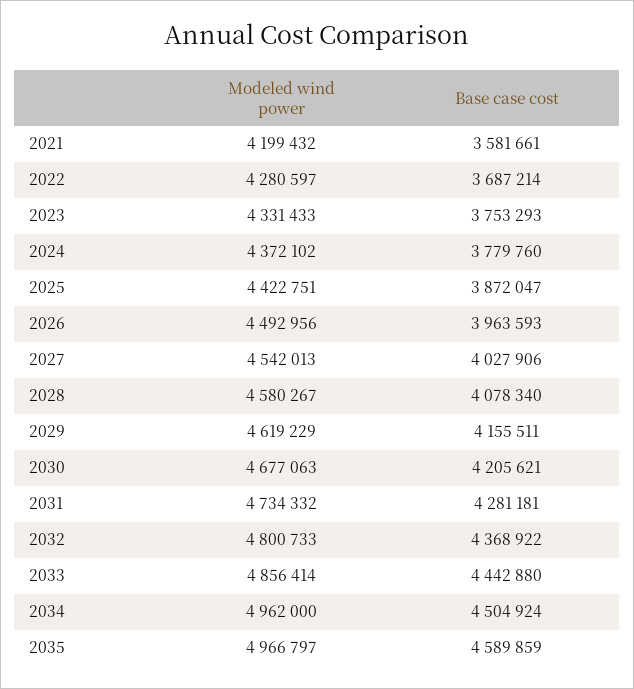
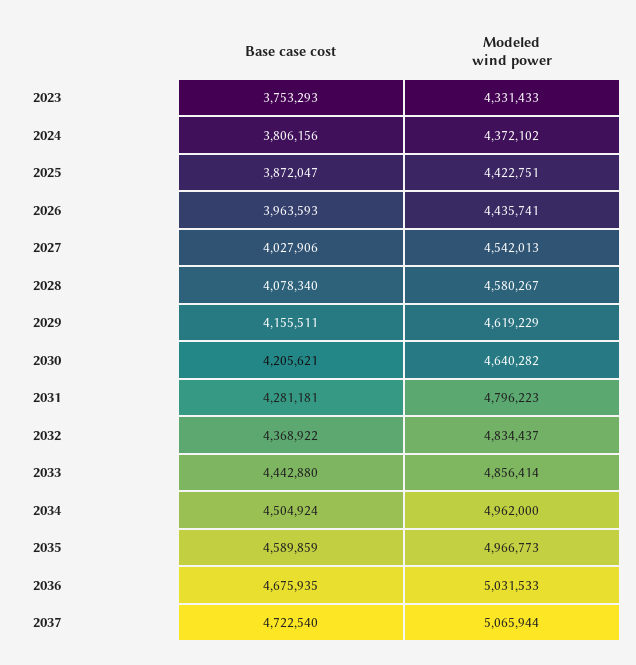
Modeled wind power, 2021: 4199432 -> none
Base case cost, 2021: 3581661 -> none
Modeled wind power, 2022: 4280597 -> none
Base case cost, 2022: 3687214 -> none
Base case cost, 2024: 3779760 -> 3806156
Modeled wind power, 2026: 4492956 -> 4435741
Modeled wind power, 2030: 4677063 -> 4640282
Modeled wind power, 2031: 4734332 -> 4796223
Modeled wind power, 2032: 4800733 -> 4834437
Modeled wind power, 2035: 4966797 -> 4966773
Base case cost, 2036: none -> 4675935
Modeled wind power, 2036: none -> 5031533
Base case cost, 2037: none -> 4722540
Modeled wind power, 2037: none -> 5065944

